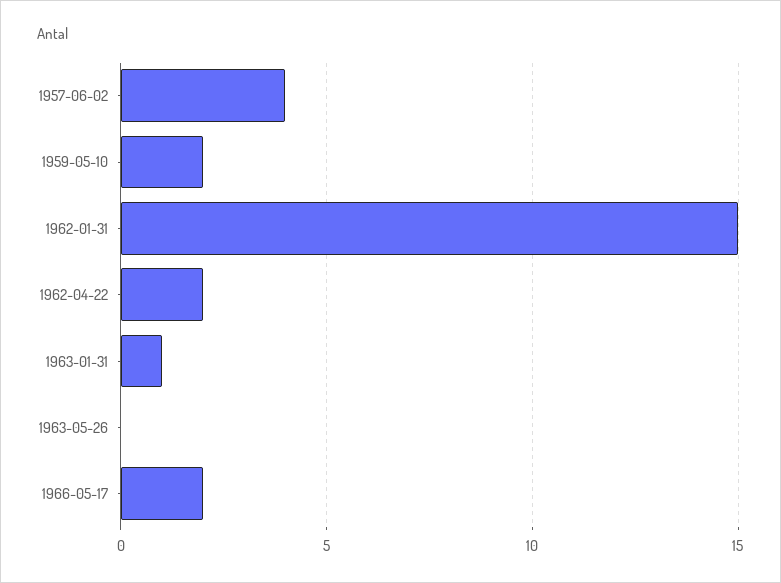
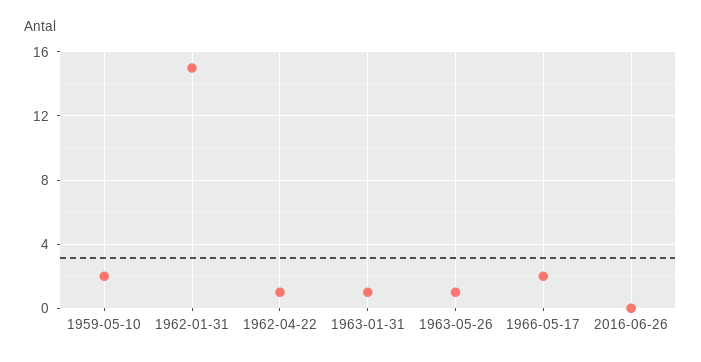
1957-06-02: 4 -> none
1962-04-22: 2 -> 1
1963-05-26: 0 -> 1
2016-06-26: none -> 0

